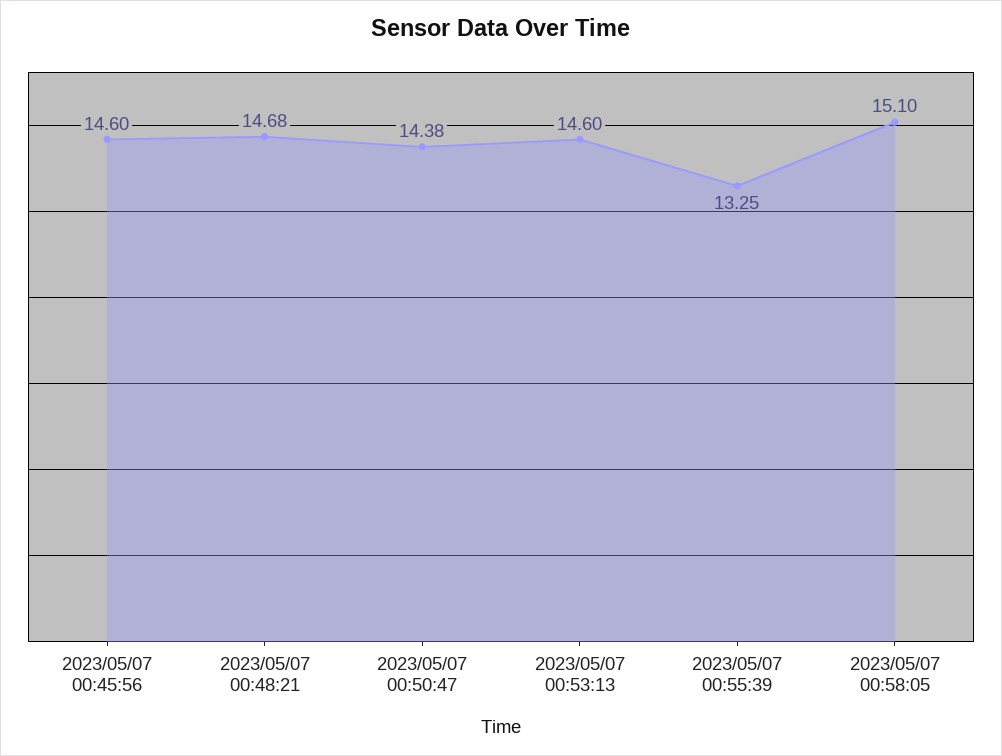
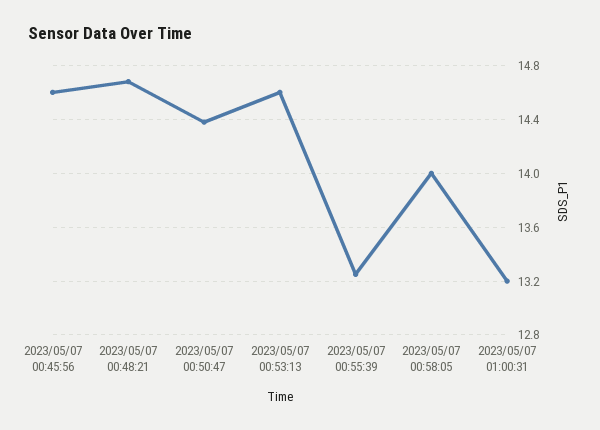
2023/05/07 00:58:05: 15.1 -> 14
2023/05/07 01:00:31: none -> 13.2

